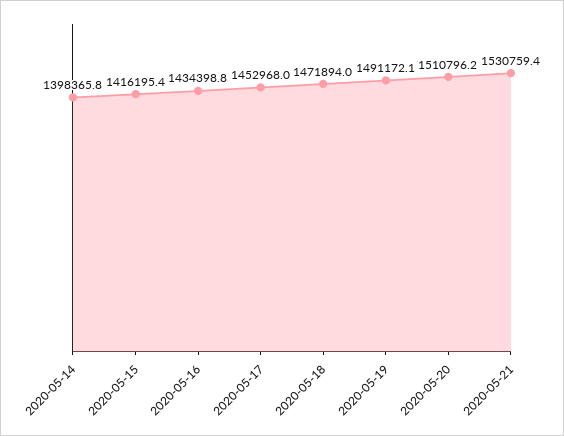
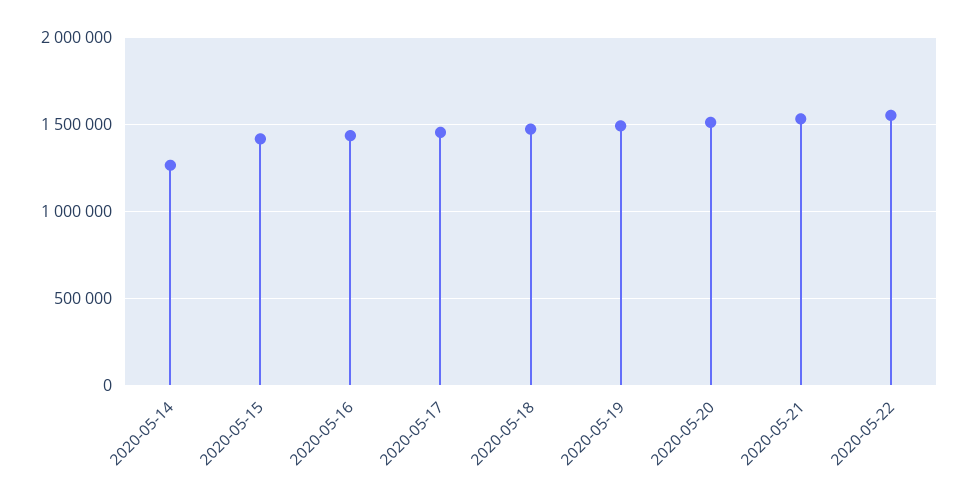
2020-05-14: 1398365.8 -> 1250000
2020-05-22: none -> 1550000

